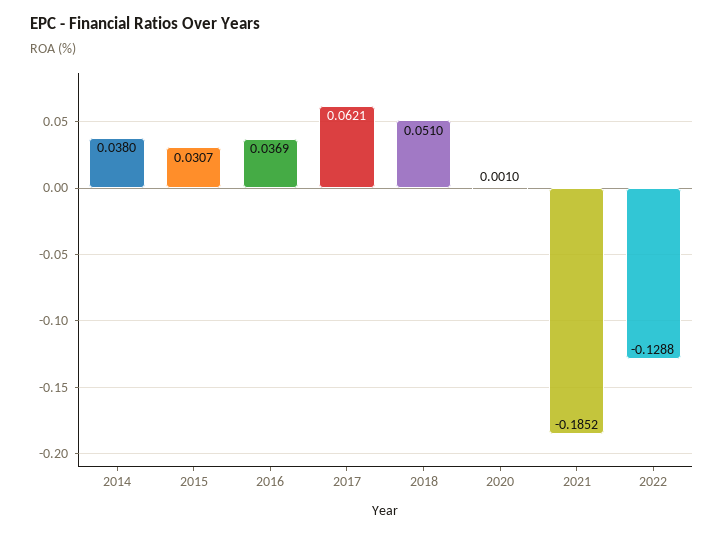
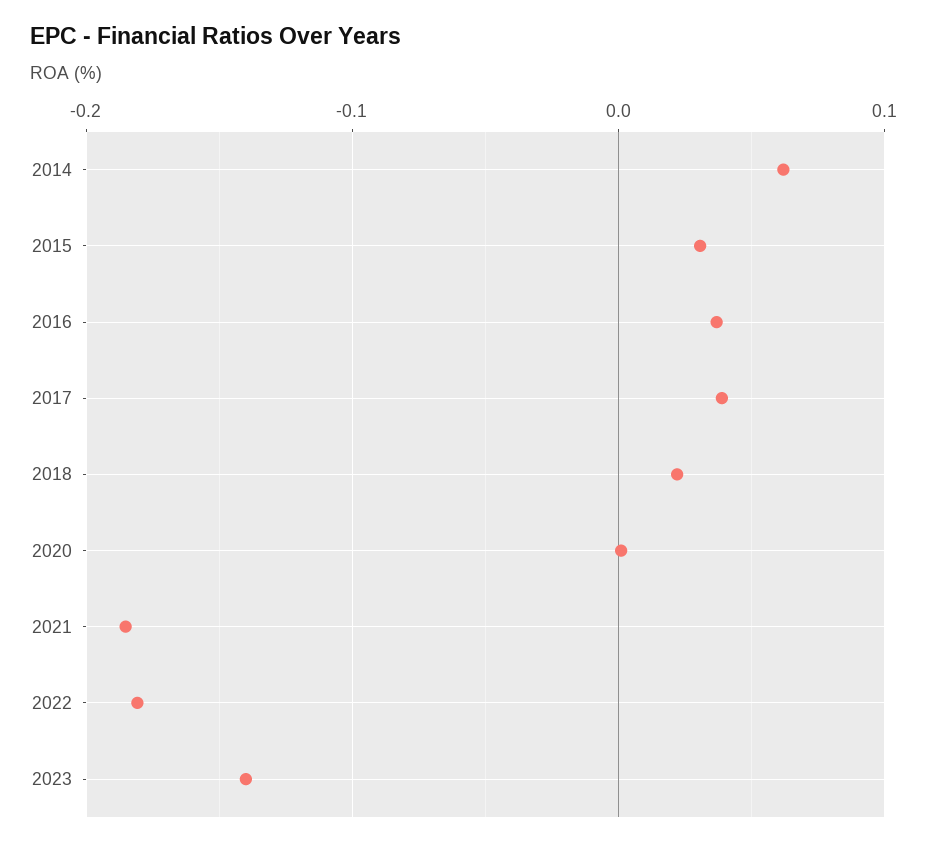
2014: 0.038 -> 0.06
2017: 0.0621 -> 0.04
2018: 0.051 -> 0.02
2022: -0.1288 -> -0.18
2023: none -> -0.14

